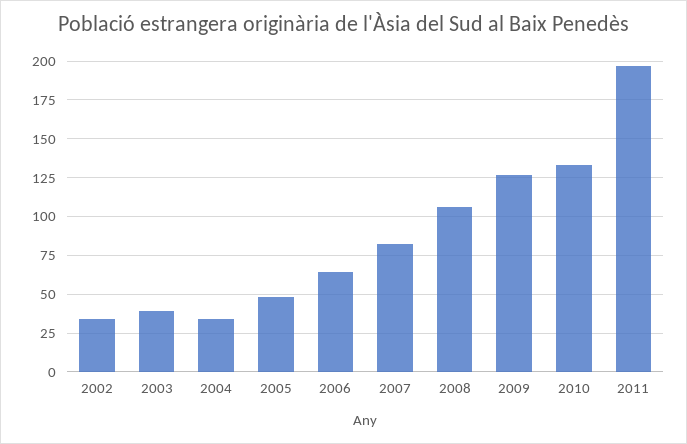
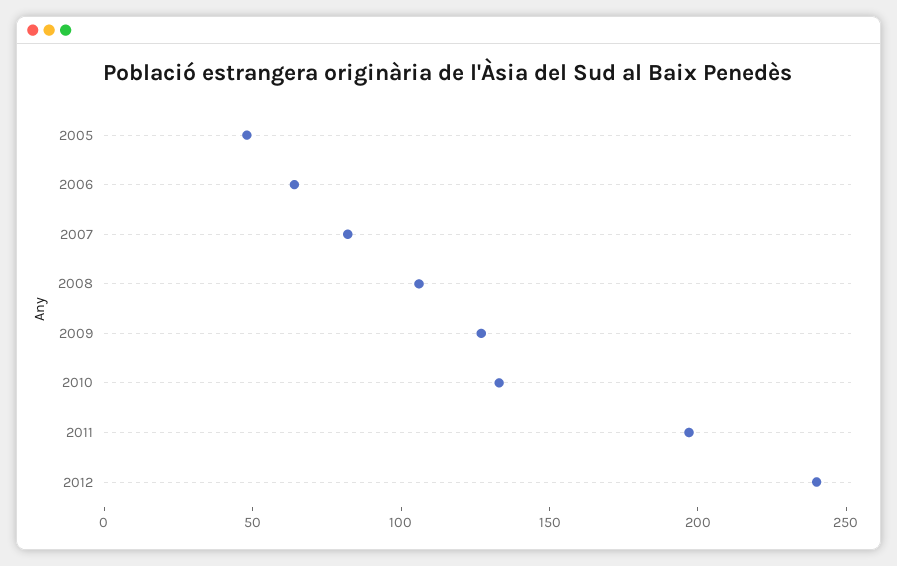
2002: 35 -> none
2003: 40 -> none
2004: 35 -> none
2012: none -> 240

